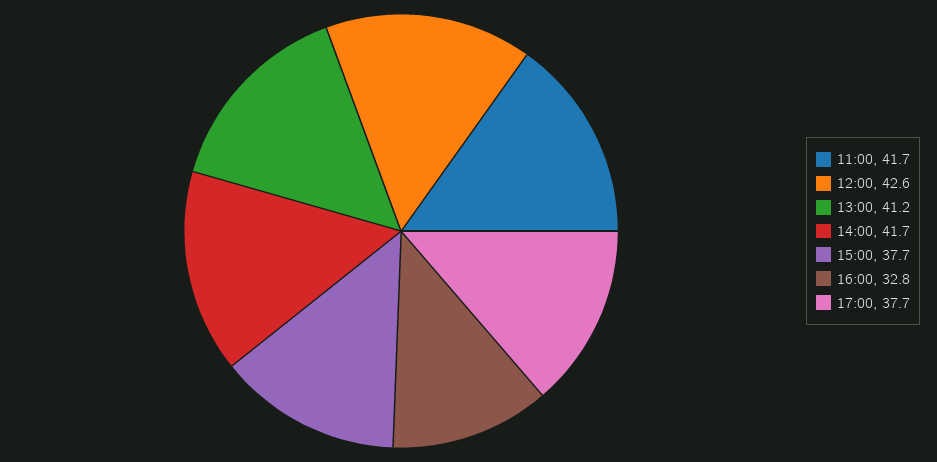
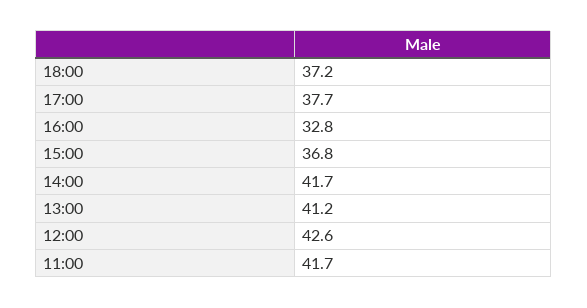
15:00: 37.7 -> 36.8
18:00: none -> 37.2

